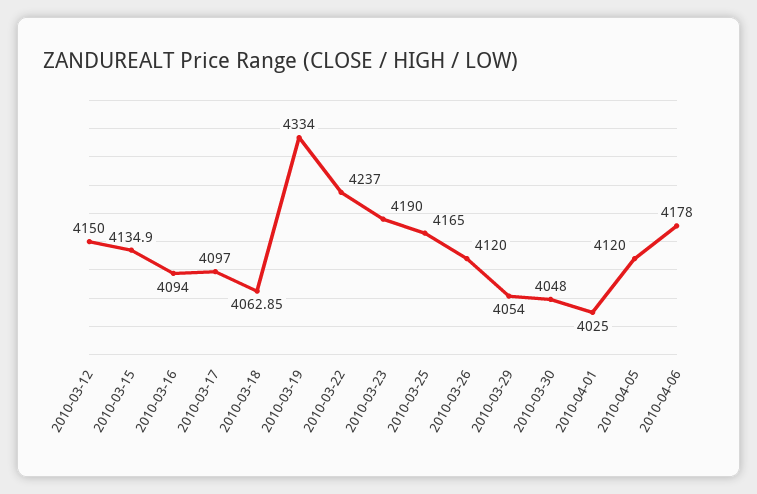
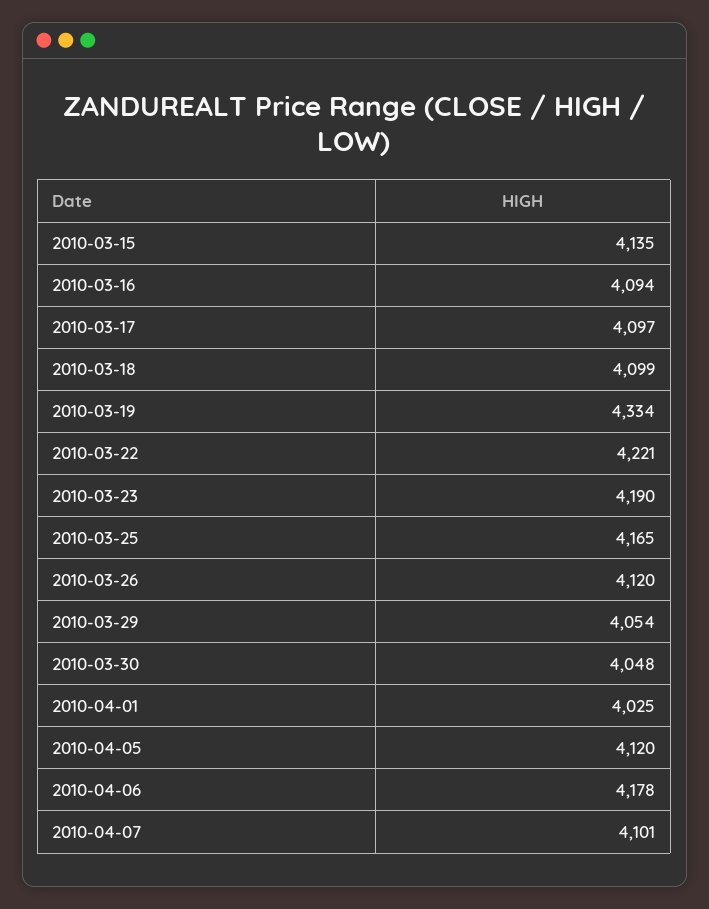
2010-03-12: 4150 -> none
2010-03-18: 4062.85 -> 4099
2010-03-22: 4237 -> 4221
2010-04-07: none -> 4101

